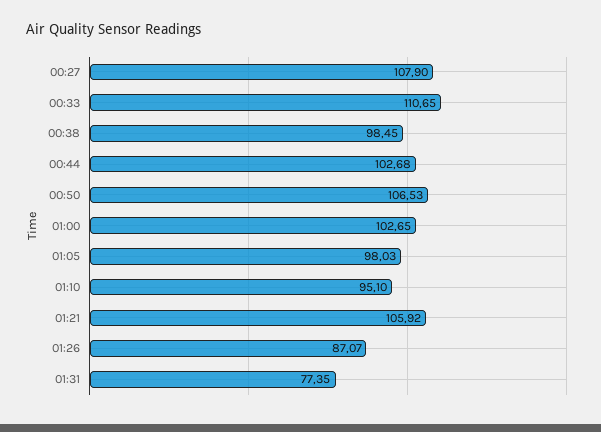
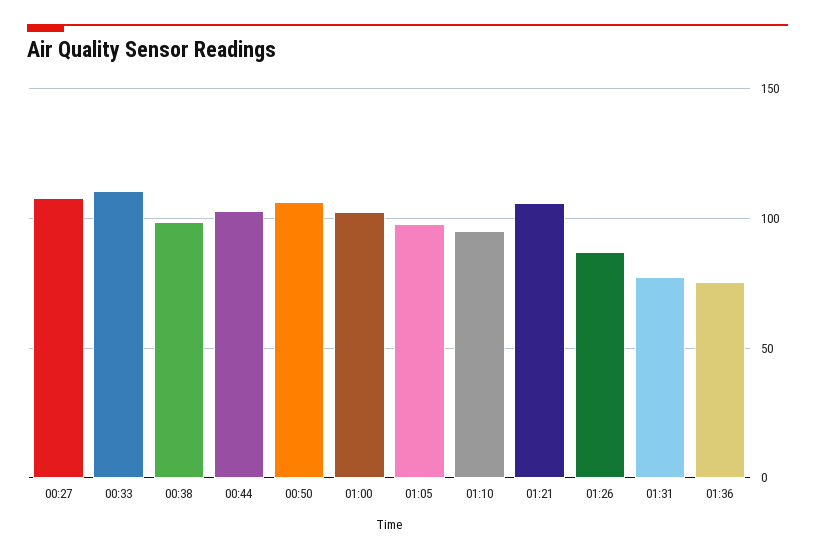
01:36: none -> 75

